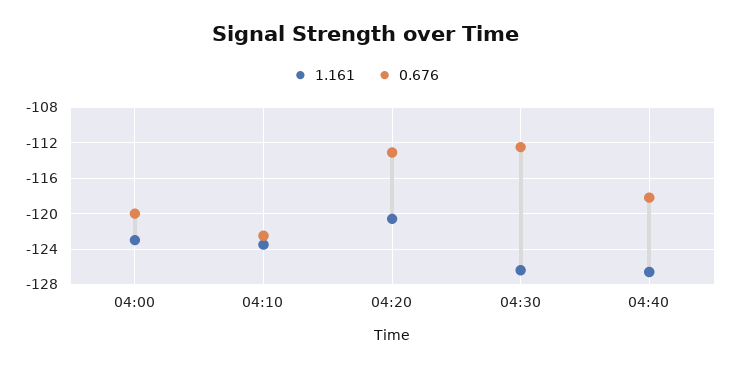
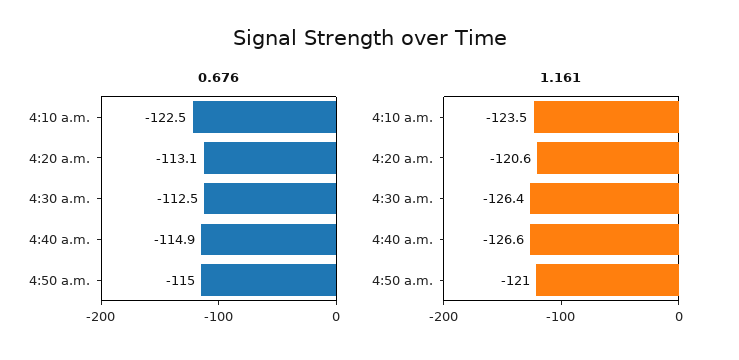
1.161, 04:00: -123 -> none
0.676, 04:00: -120 -> none
0.676, 04:40: -118 -> -114.9
0.676, 4:50 a.m.: none -> -115
1.161, 4:50 a.m.: none -> -121

